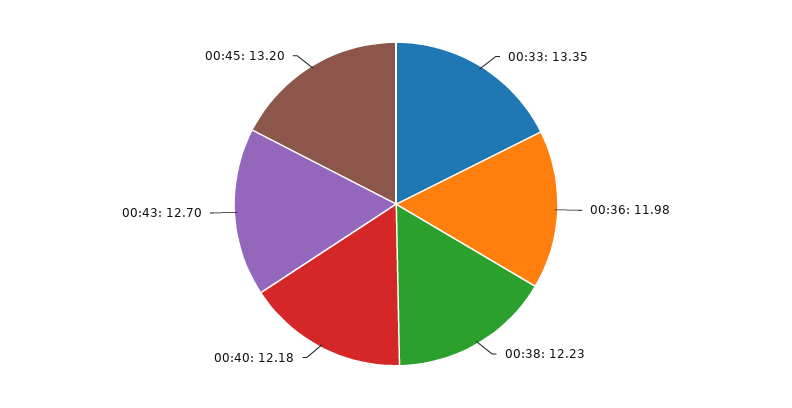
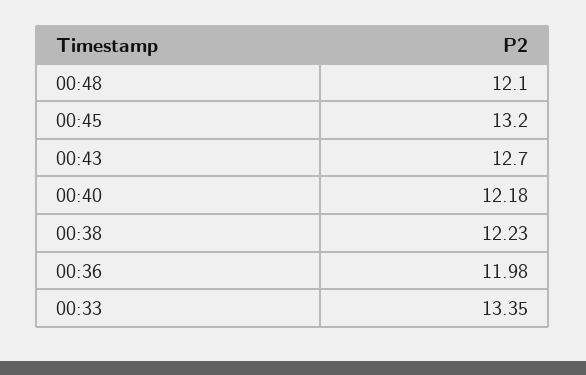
00:48: none -> 12.1

